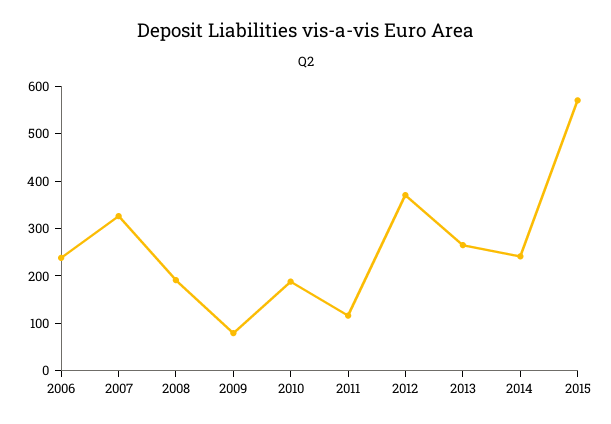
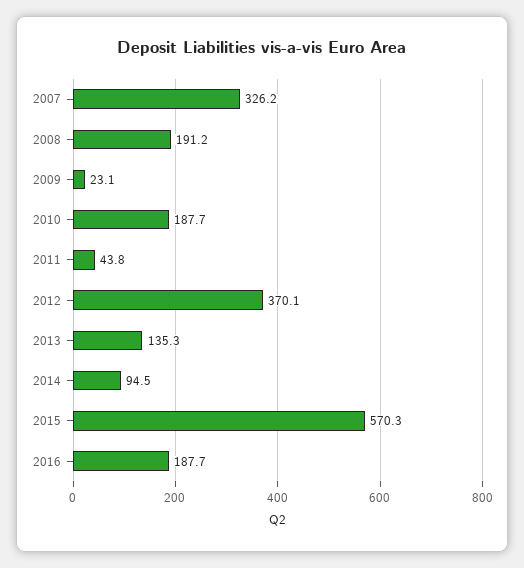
2006: 240 -> none
2009: 80 -> 23.1
2011: 120 -> 43.8
2013: 260 -> 135.3
2014: 240 -> 94.5
2016: none -> 187.7

